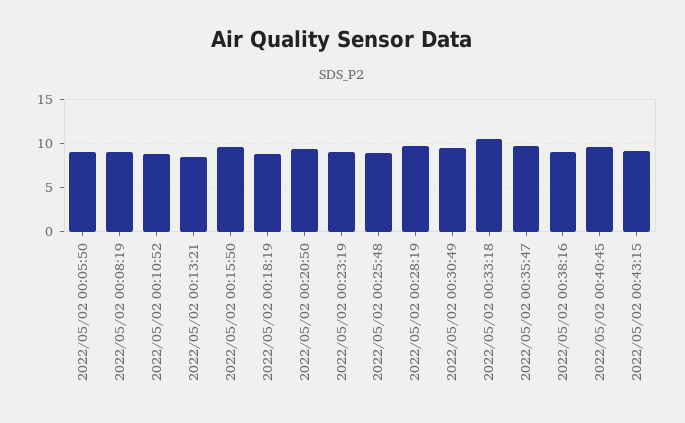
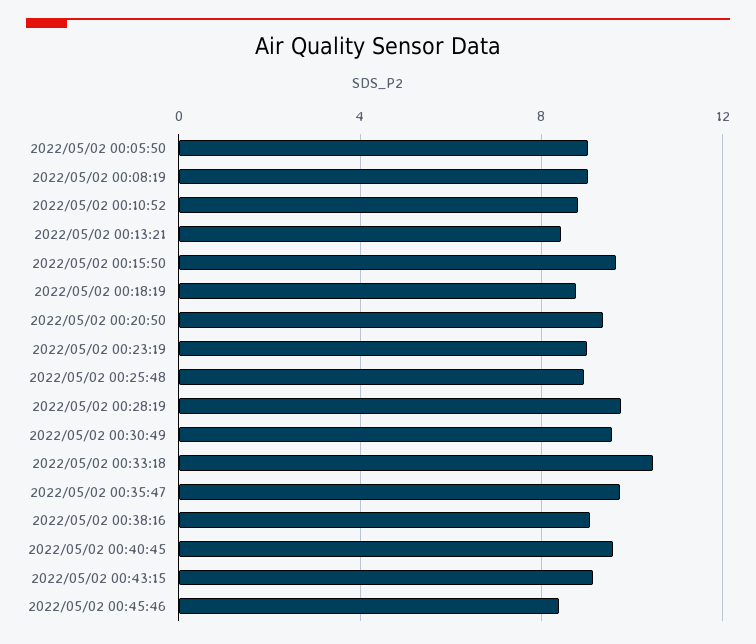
2022/05/02 00:45:46: none -> 8.5

